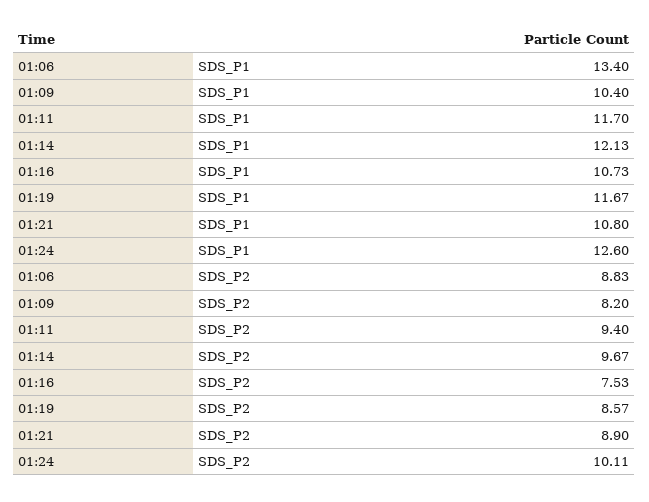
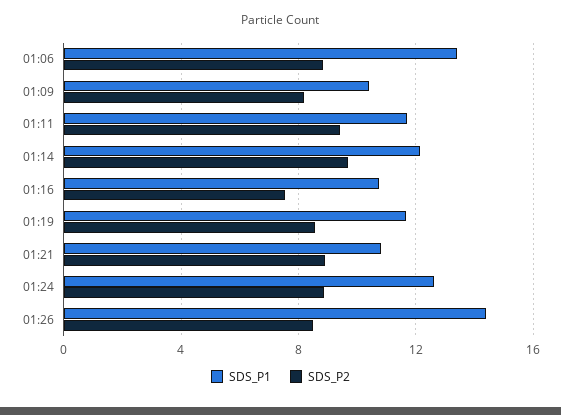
SDS_P2, 01:24: 10.11 -> 9
SDS_P1, 01:26: none -> 14.5
SDS_P2, 01:26: none -> 8.5

